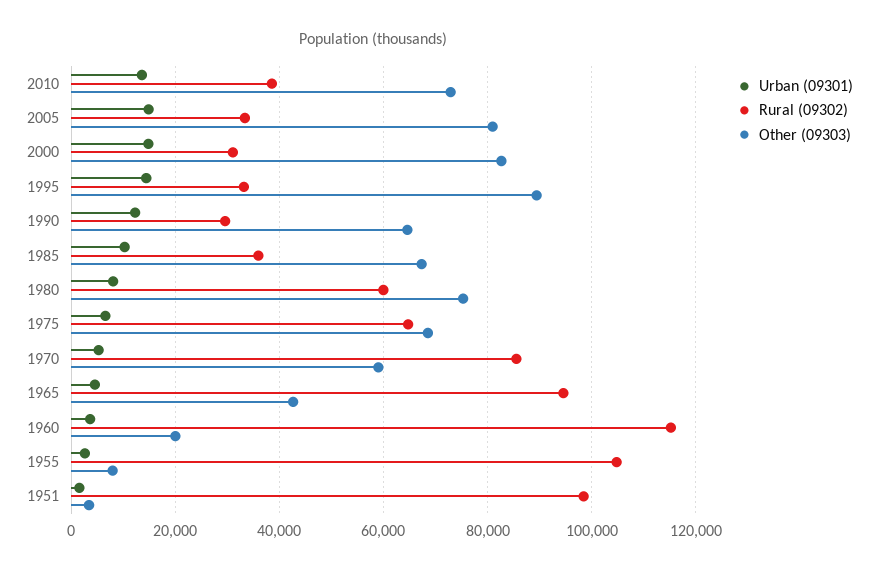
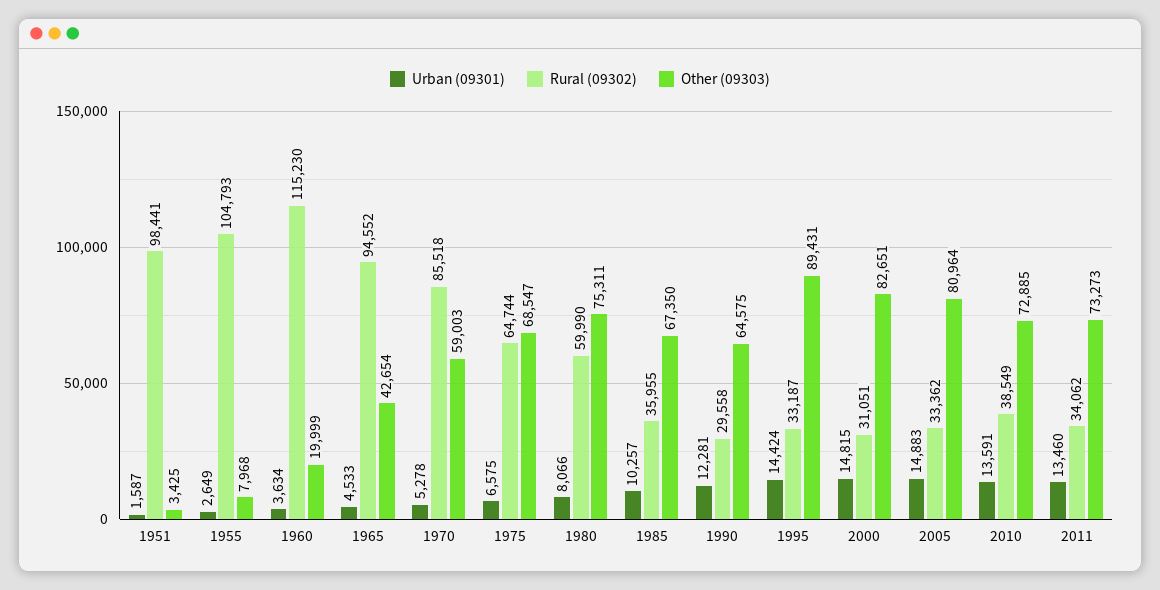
Urban (09301), 2011: none -> 13460
Rural (09302), 2011: none -> 34062
Other (09303), 2011: none -> 73273

